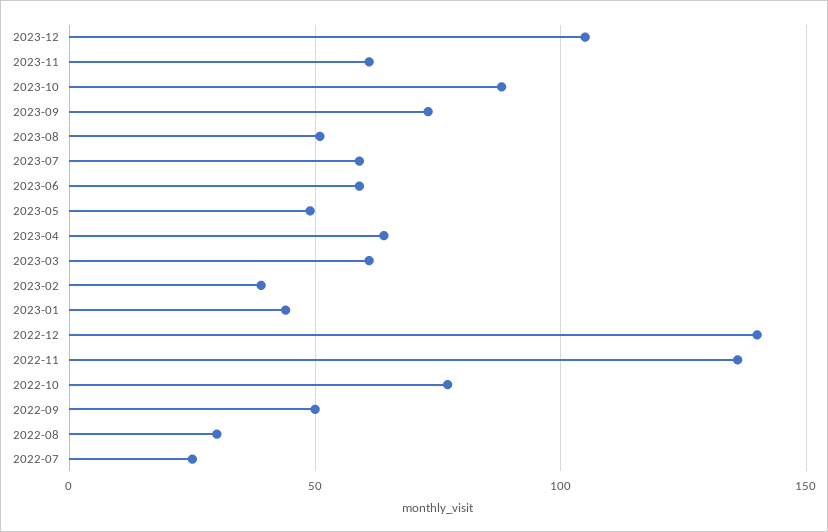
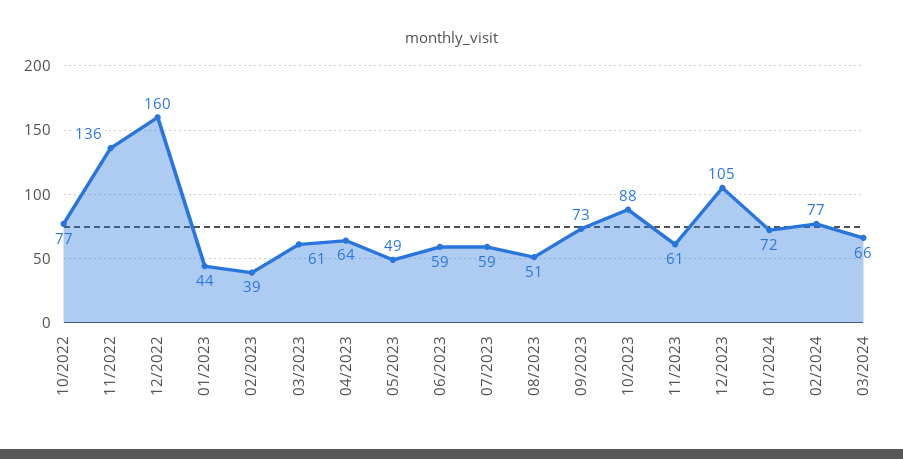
2022-12: 140 -> 160
2022-09: 50 -> none
2022-08: 30 -> none
2022-07: 25 -> none
01/2024: none -> 72
02/2024: none -> 77
03/2024: none -> 66

